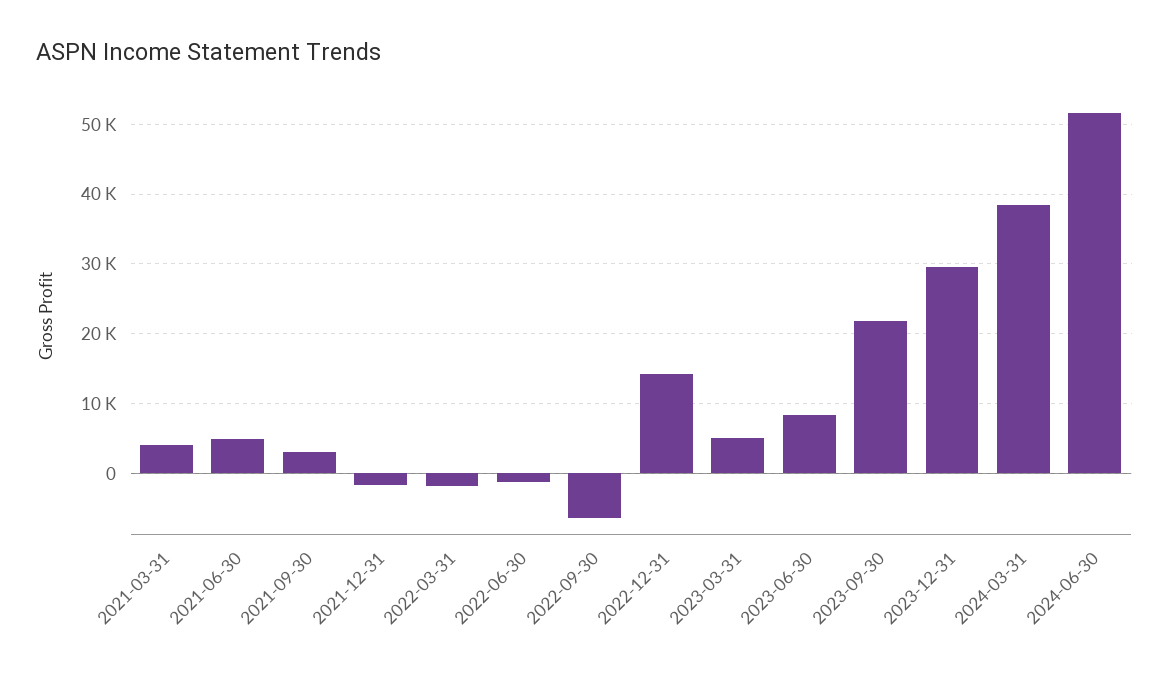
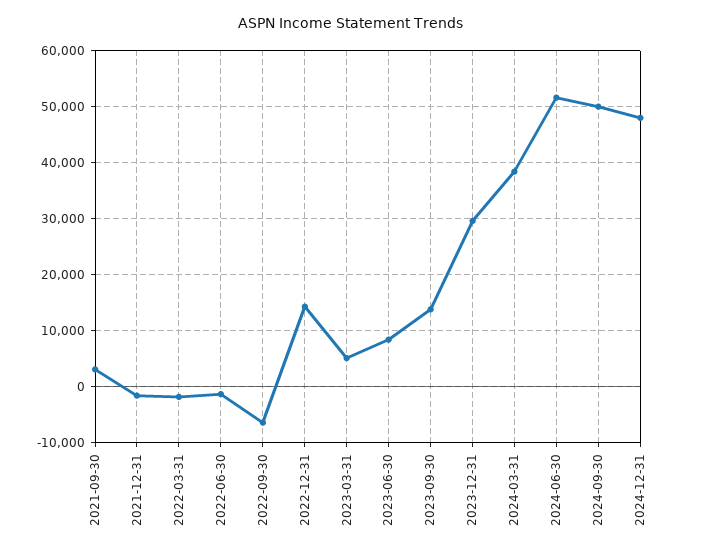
2021-03-31: 4000 -> none
2021-06-30: 5000 -> none
2023-09-30: 22000 -> 14000
2024-09-30: none -> 50000
2024-12-31: none -> 48000

